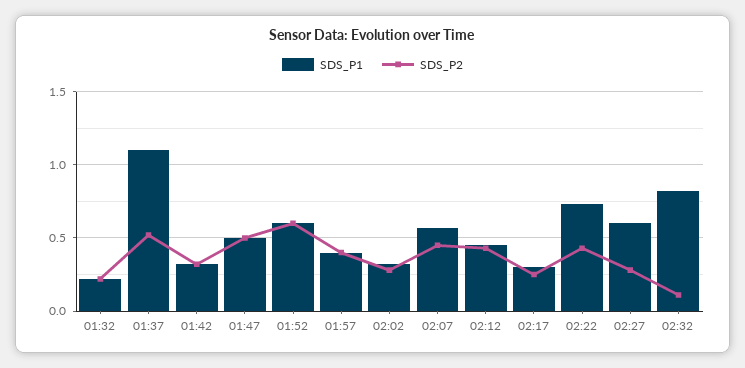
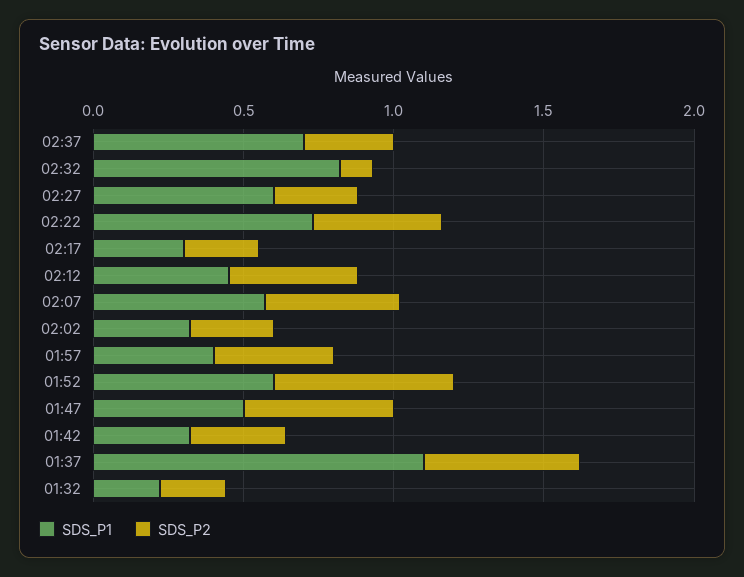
SDS_P1, 02:37: none -> 0.7
SDS_P2, 02:37: none -> 0.3

